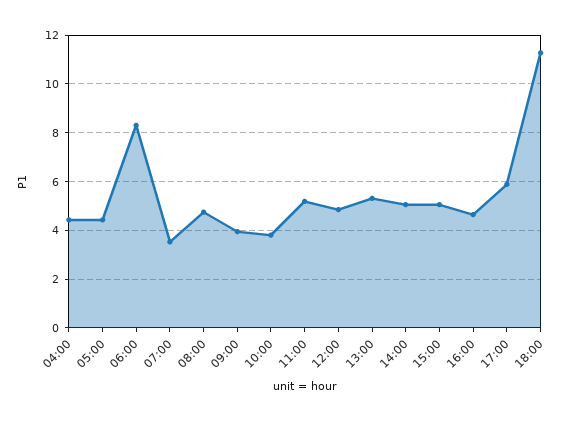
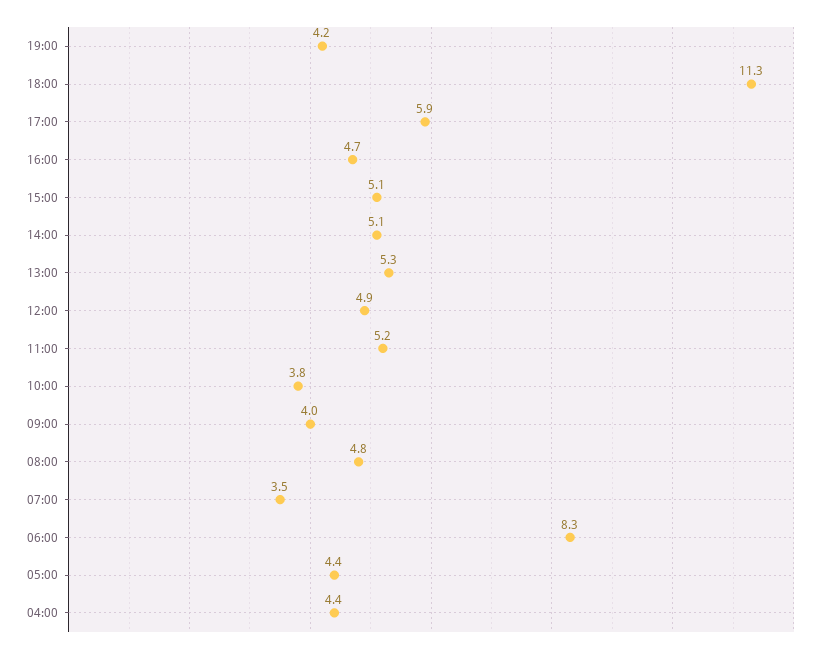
19:00: none -> 4.2

